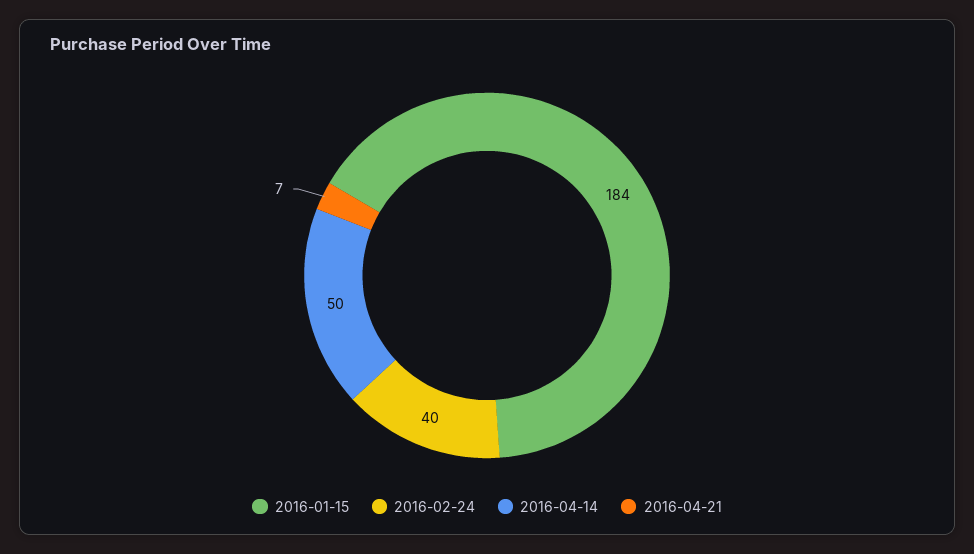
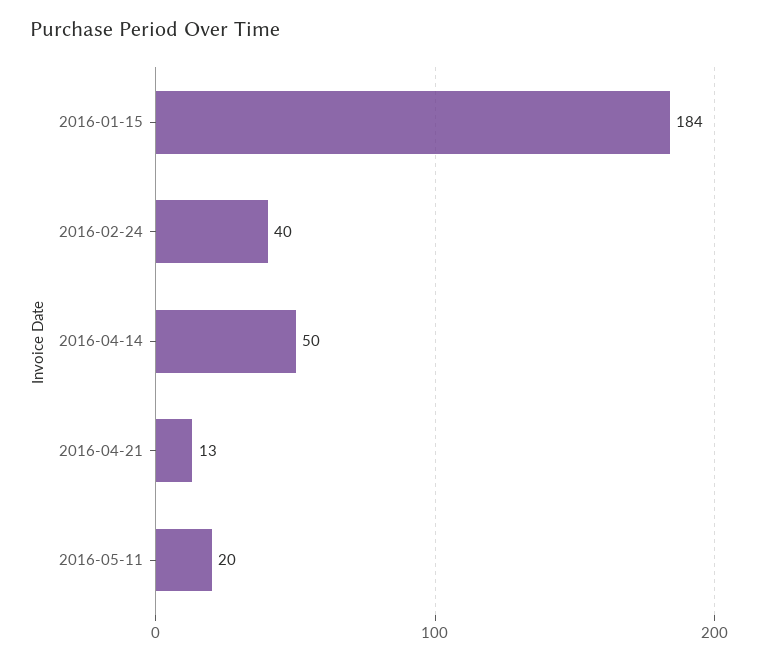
2016-04-21: 7 -> 13
2016-05-11: none -> 20

